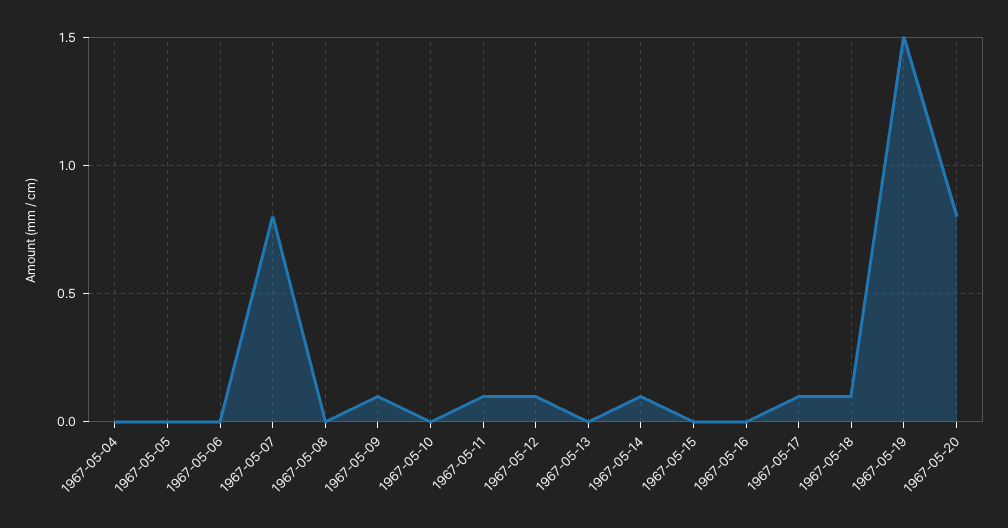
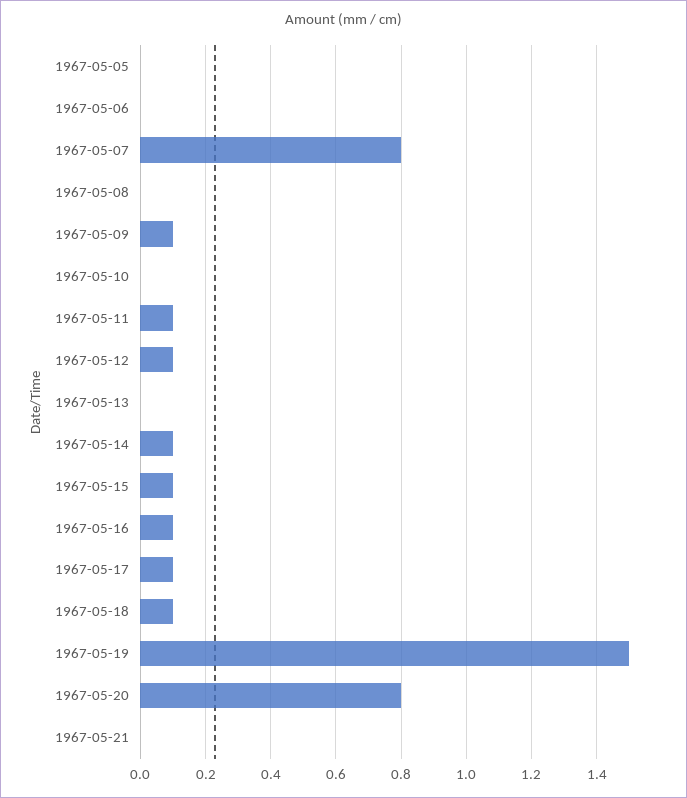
1967-05-04: 0 -> none
1967-05-15: 0 -> 0.1
1967-05-16: 0 -> 0.1
1967-05-21: none -> 0

